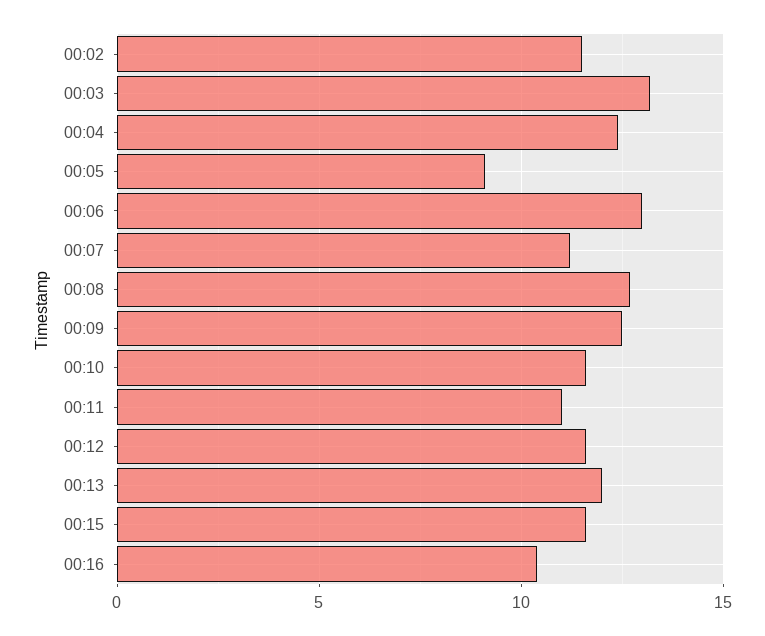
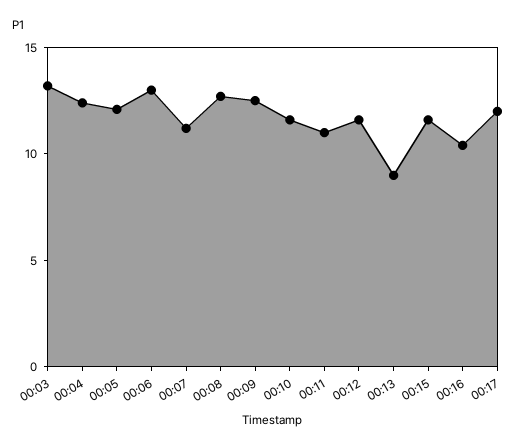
00:02: 11.5 -> none
00:05: 9 -> 12
00:13: 12 -> 9
00:17: none -> 12

